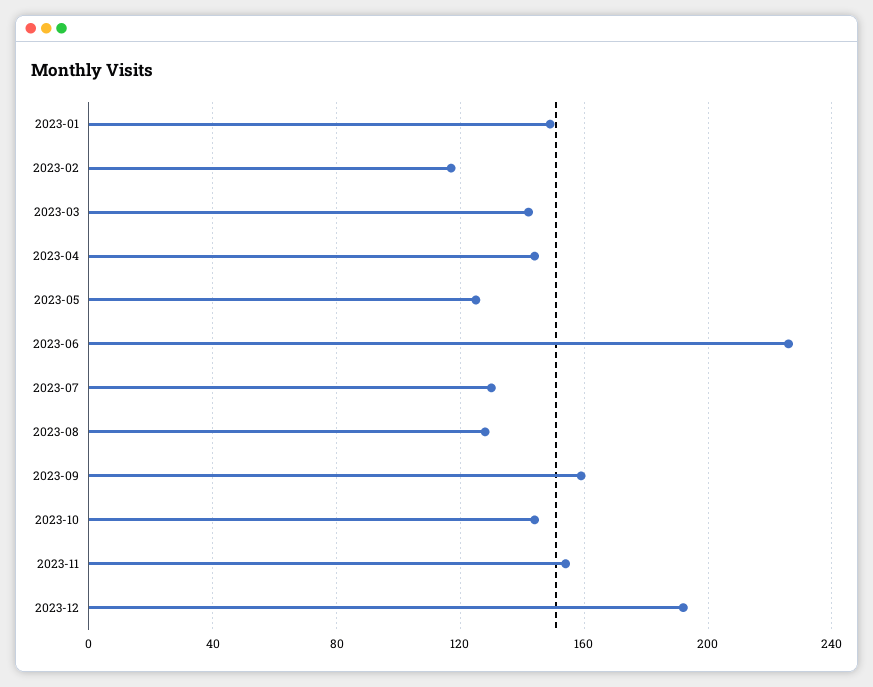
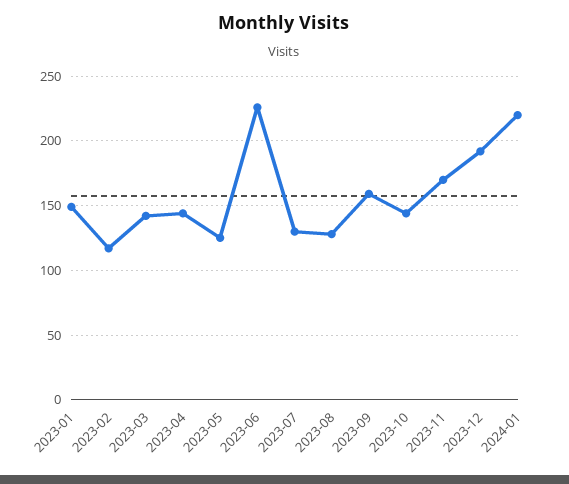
2023-11: 155 -> 170
2024-01: none -> 220

